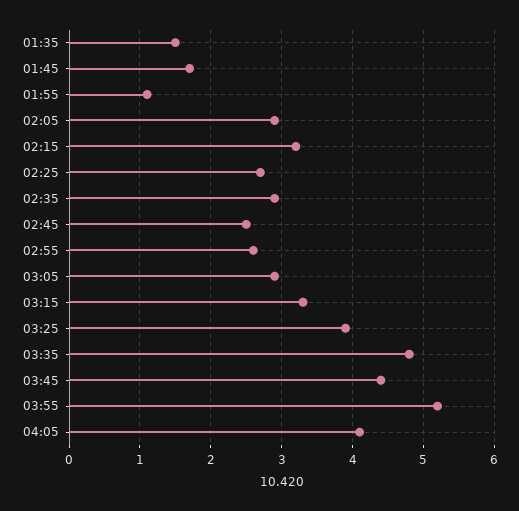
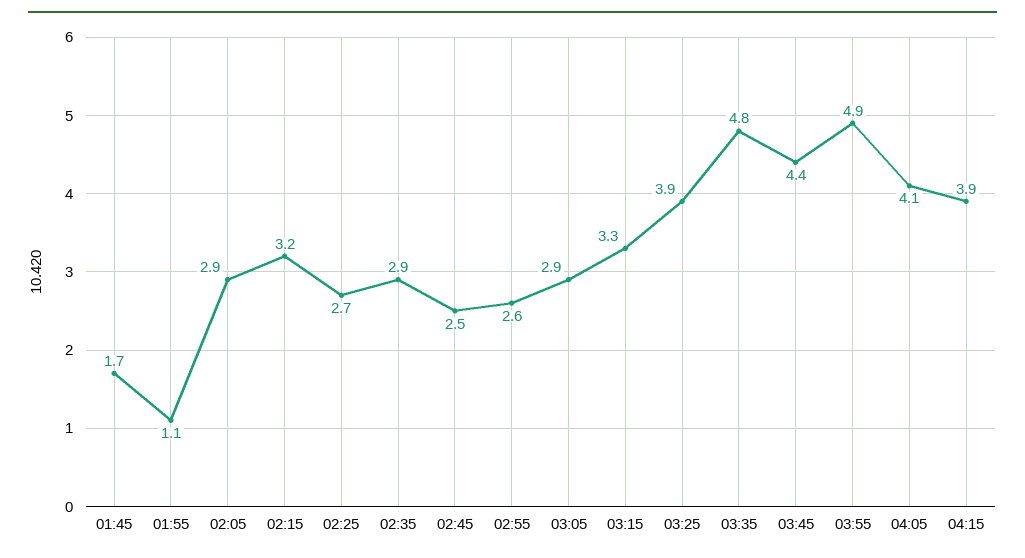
01:35: 1.5 -> none
03:55: 5.2 -> 4.9
04:15: none -> 3.9

